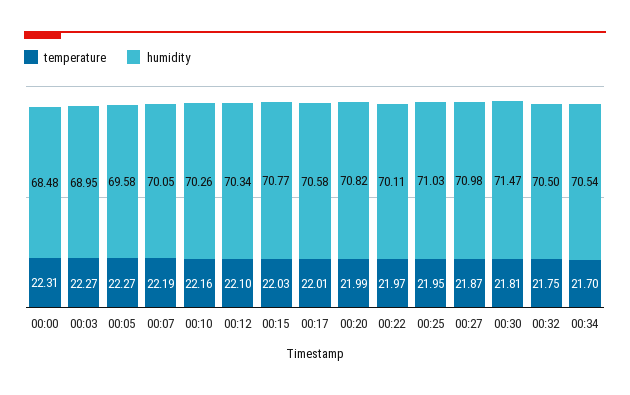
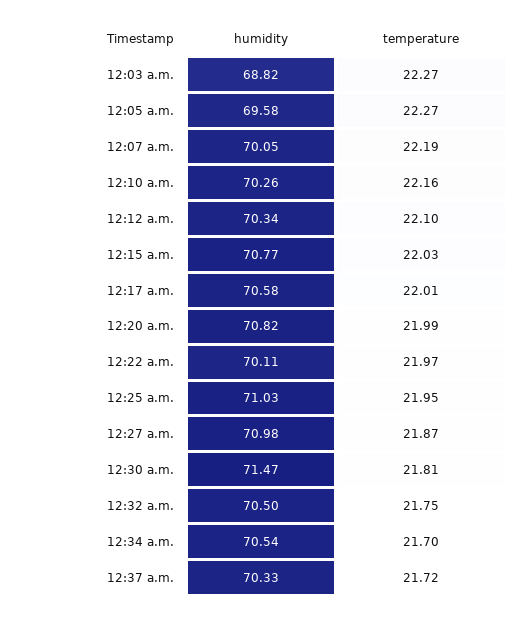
temperature, 00:00: 22.31 -> none
humidity, 00:00: 68.48 -> none
humidity, 00:03: 68.95 -> 68.82
humidity, 12:37 a.m.: none -> 70.33
temperature, 12:37 a.m.: none -> 21.72

